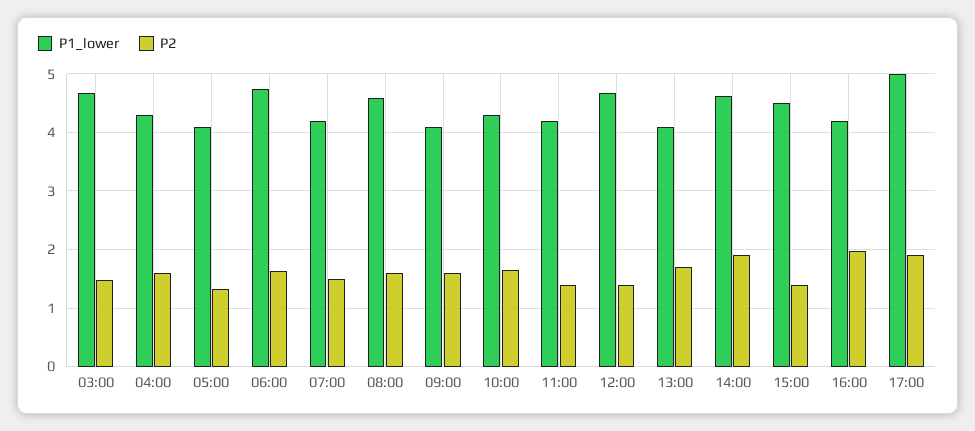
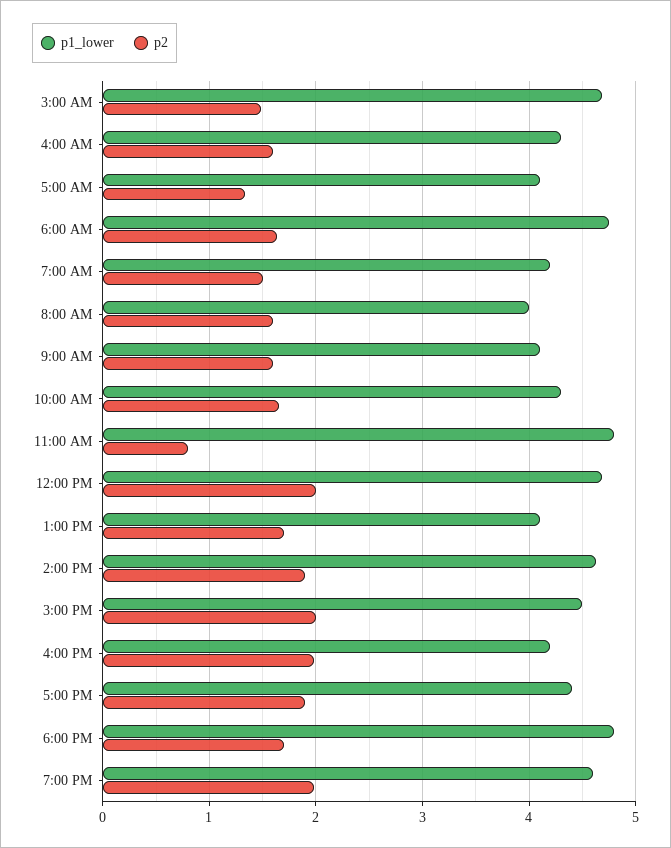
P1_lower, 08:00: 4.6 -> 4
P1_lower, 11:00: 4.2 -> 4.8
P2, 11:00: 1.4 -> 0.8
P2, 12:00: 1.4 -> 2
P2, 15:00: 1.4 -> 2
P1_lower, 17:00: 5 -> 4.4
P1_lower, 6:00 PM: none -> 4.8
P2, 6:00 PM: none -> 1.7
P1_lower, 7:00 PM: none -> 4.6
P2, 7:00 PM: none -> 2

